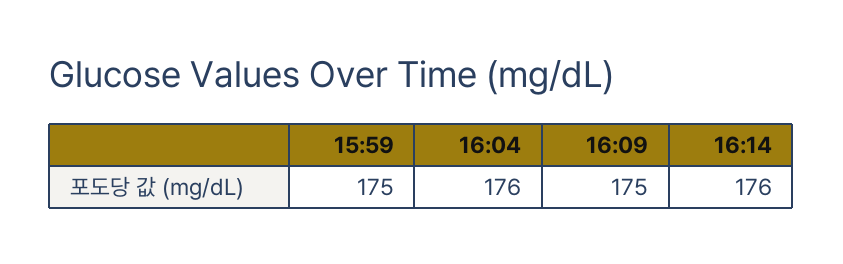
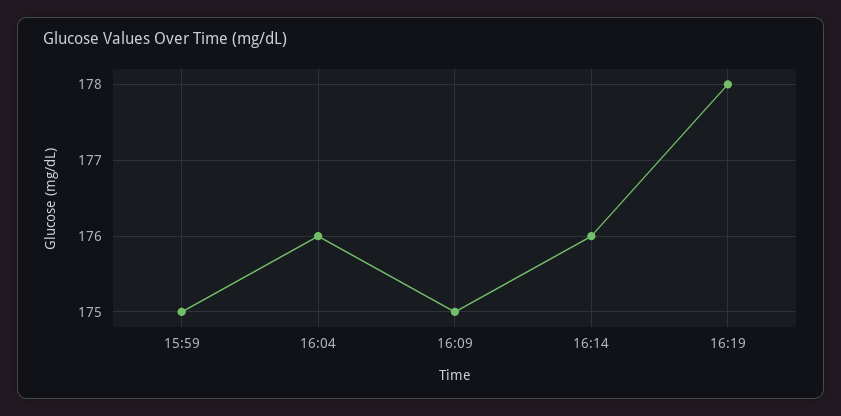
16:19: none -> 178

